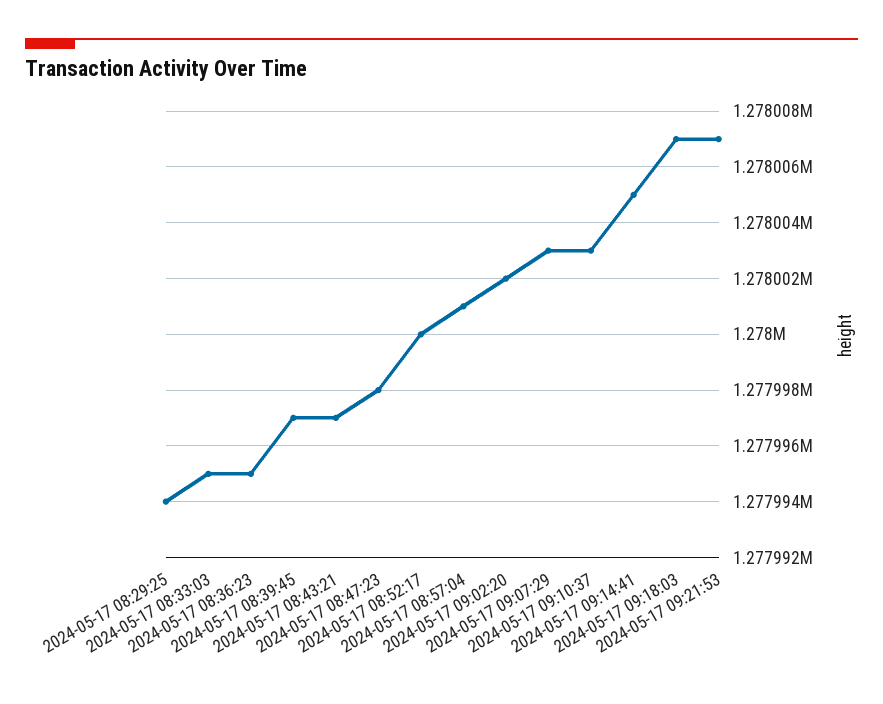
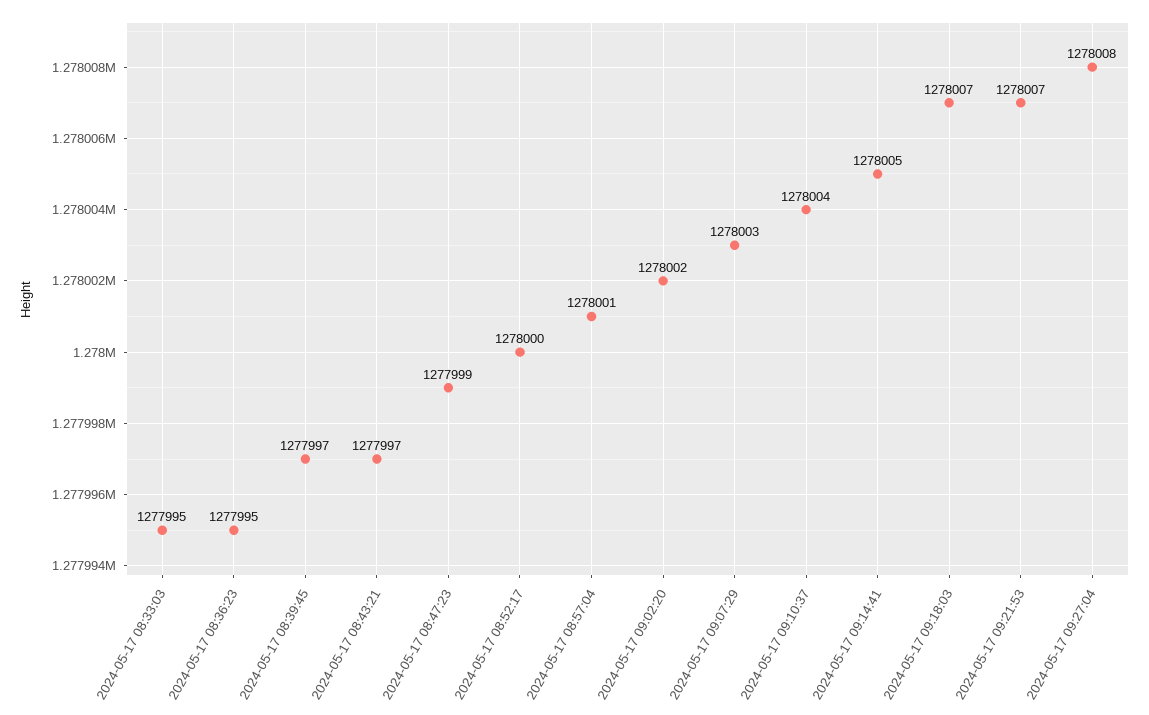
2024-05-17 08:29:25: 1277994 -> none
2024-05-17 08:47:23: 1277998 -> 1277999
2024-05-17 09:10:37: 1278003 -> 1278004
2024-05-17 09:27:04: none -> 1278008

